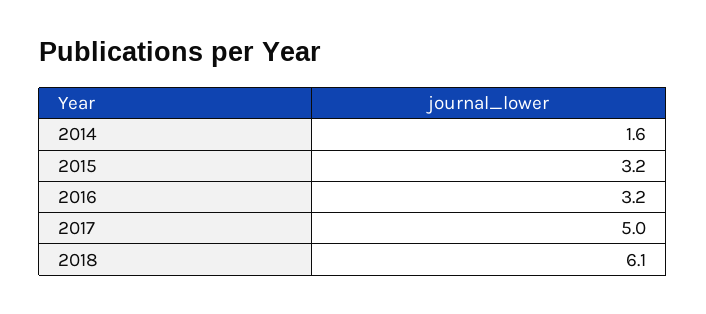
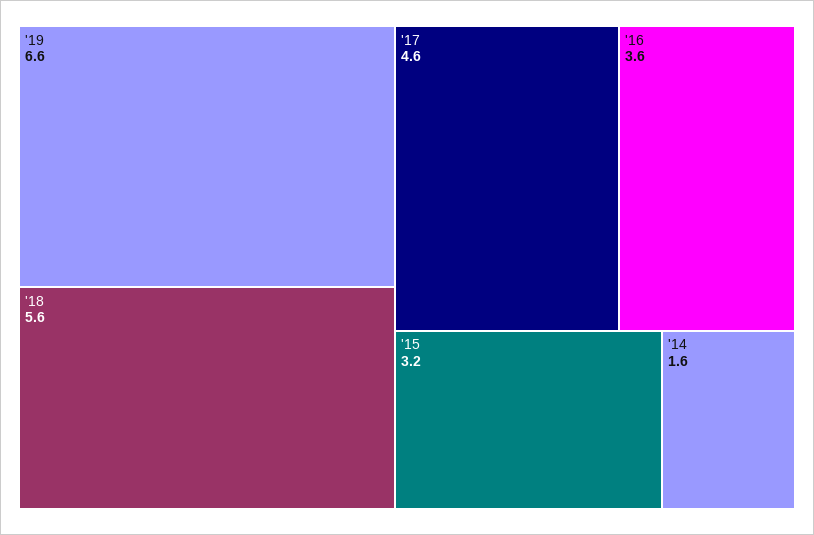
2016: 3.2 -> 3.6
2017: 5 -> 4.6
2018: 6.1 -> 5.6
'19: none -> 6.6

